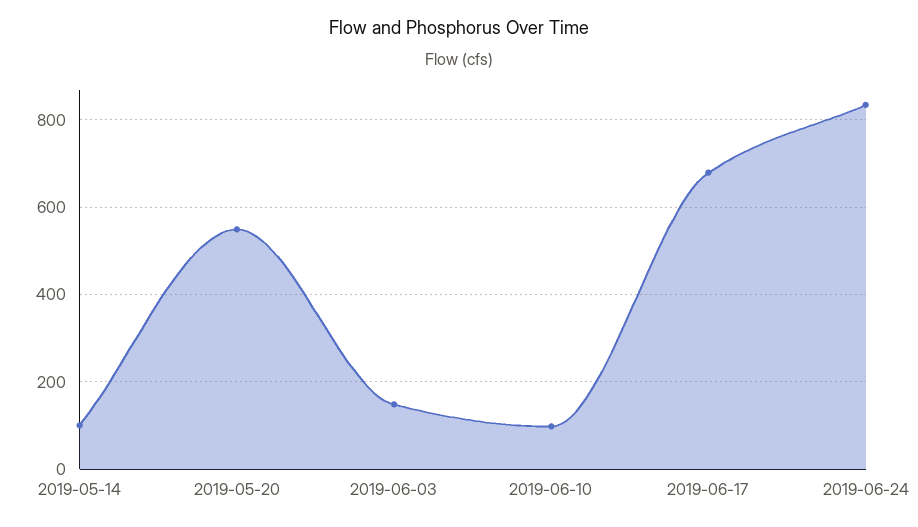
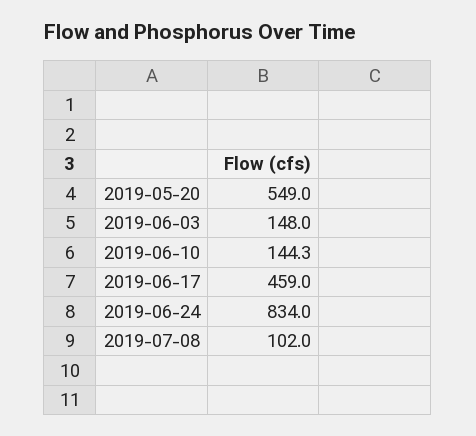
2019-05-14: 100 -> none
2019-06-10: 100 -> 144.3
2019-06-17: 680 -> 459
2019-07-08: none -> 102

